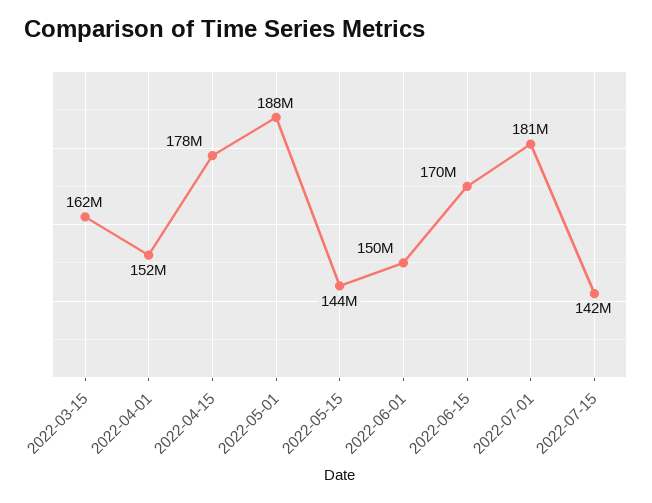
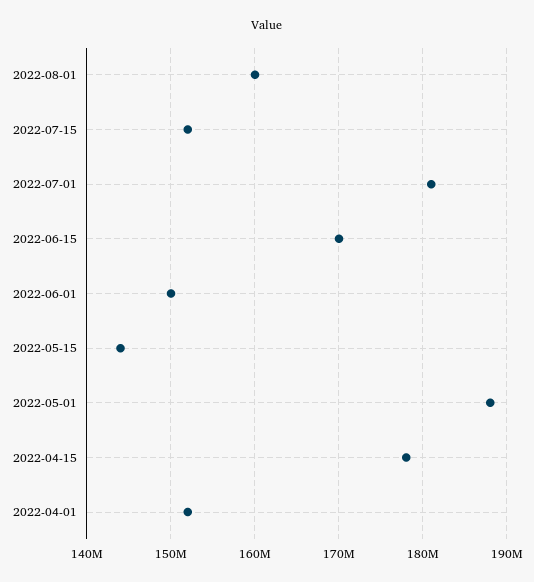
2022-03-15: 162000000 -> none
2022-07-15: 142000000 -> 152000000
2022-08-01: none -> 160000000

